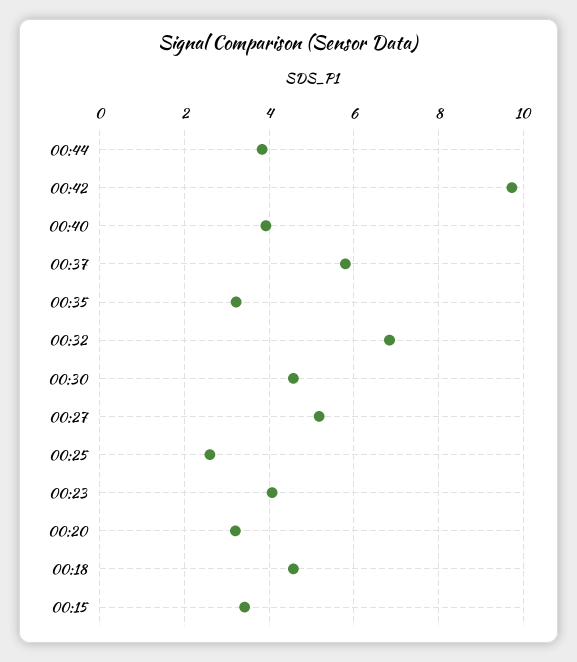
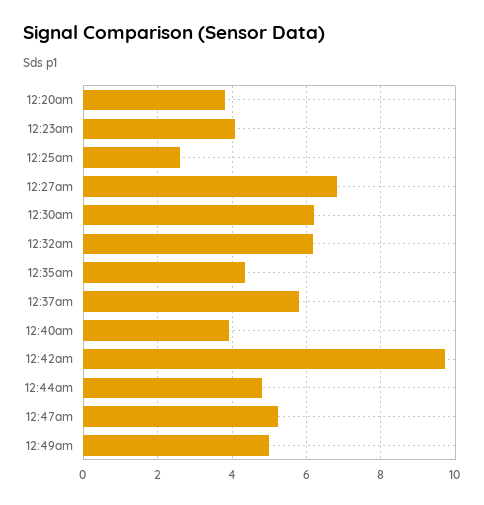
00:44: 3.8 -> 4.8
00:35: 3.2 -> 4.4
00:32: 6.8 -> 6.2
00:30: 4.6 -> 6.2
00:27: 5.2 -> 6.8
00:20: 3.2 -> 3.8
00:18: 4.6 -> none
00:15: 3.4 -> none
12:47am: none -> 5.2
12:49am: none -> 5

